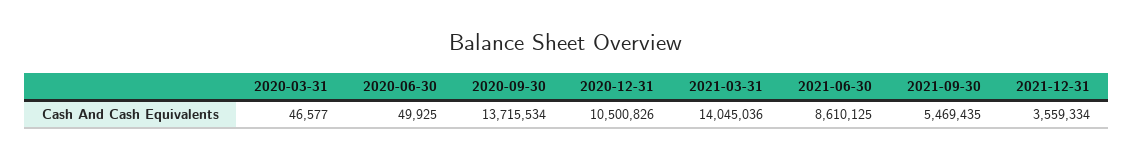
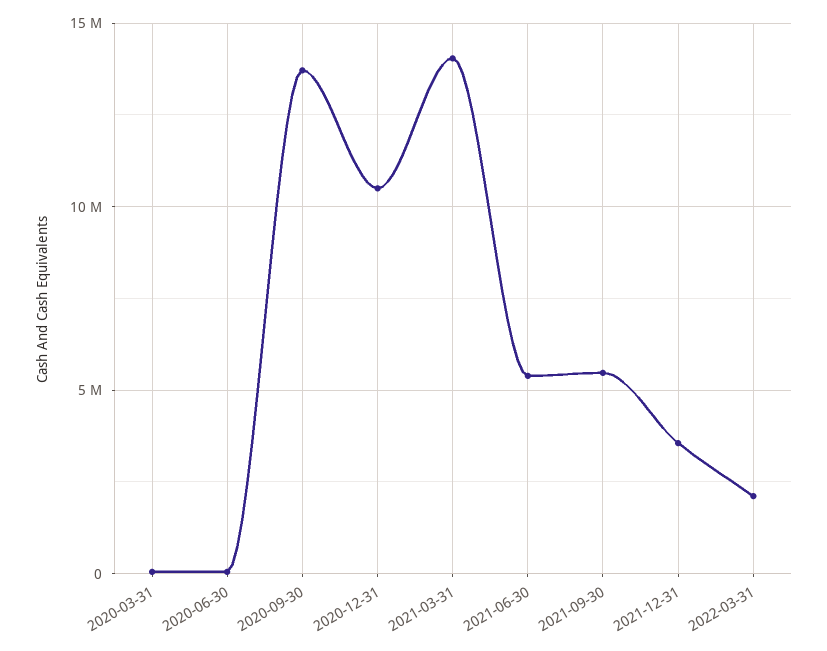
2021-06-30: 8610125 -> 5500000
2022-03-31: none -> 2000000

